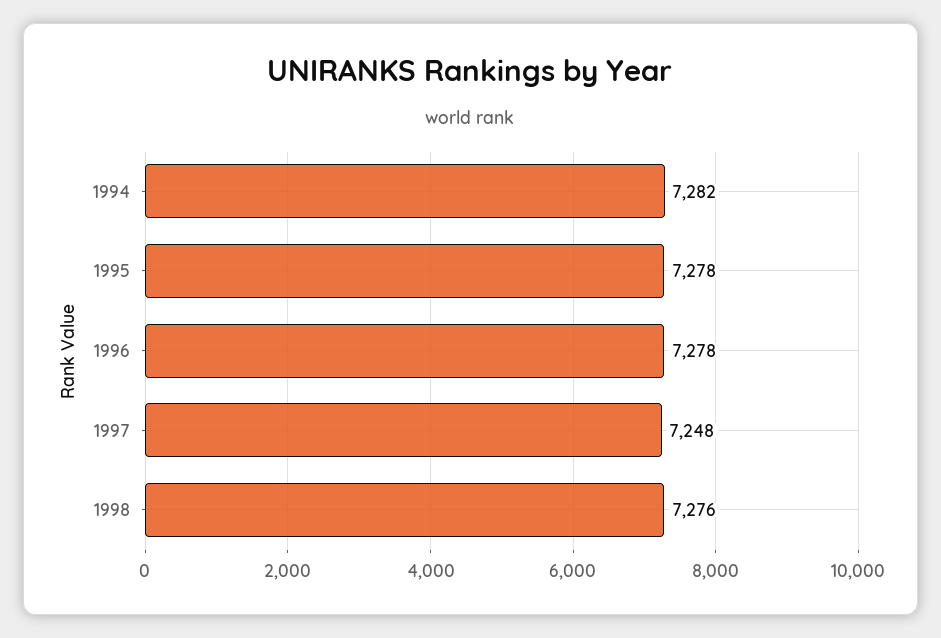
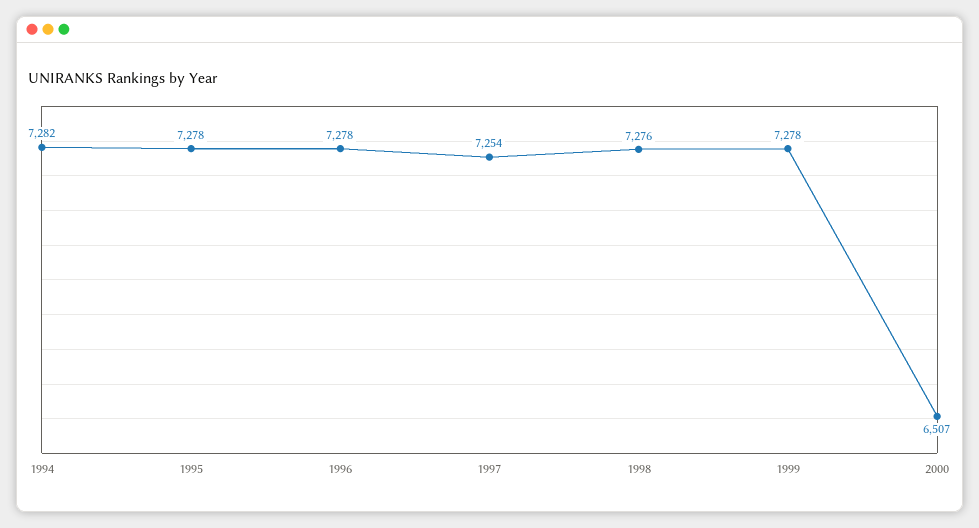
1997: 7248 -> 7254
1999: none -> 7278
2000: none -> 6507

